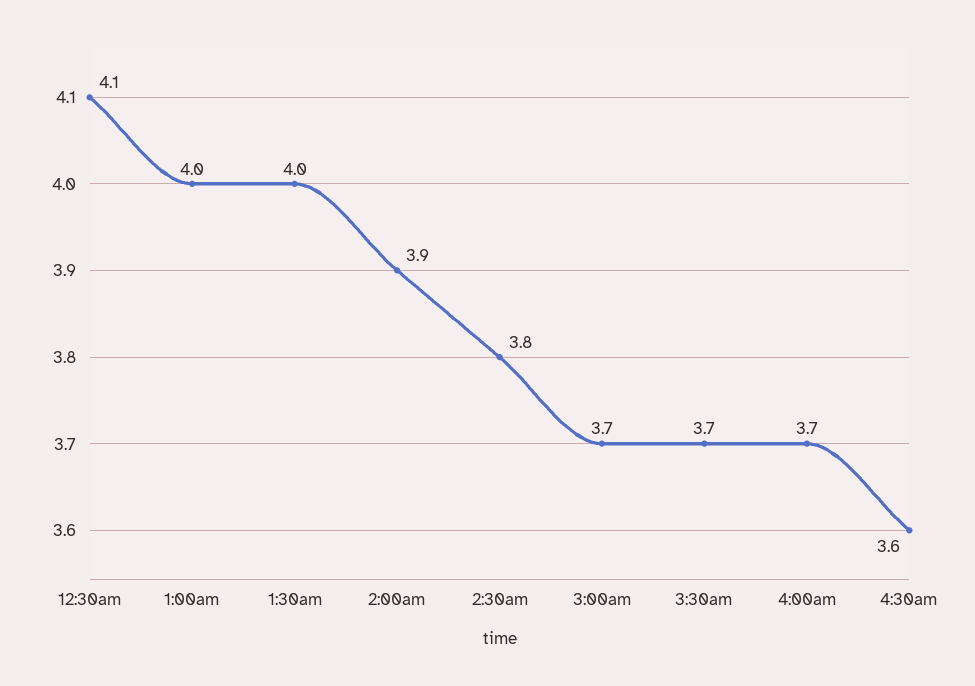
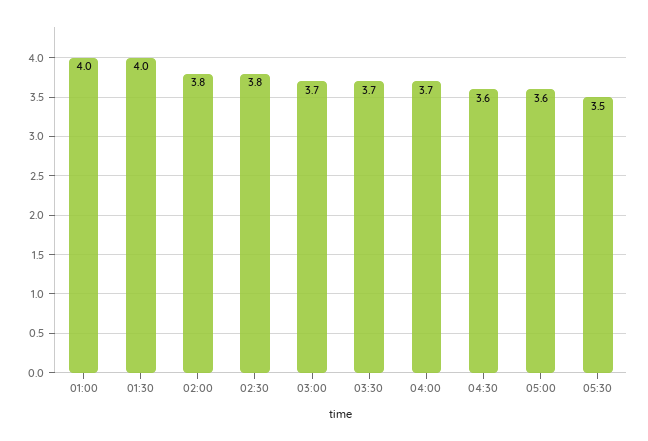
12:30am: 4.1 -> none
2:00am: 3.9 -> 3.8
05:00: none -> 3.6
05:30: none -> 3.5

